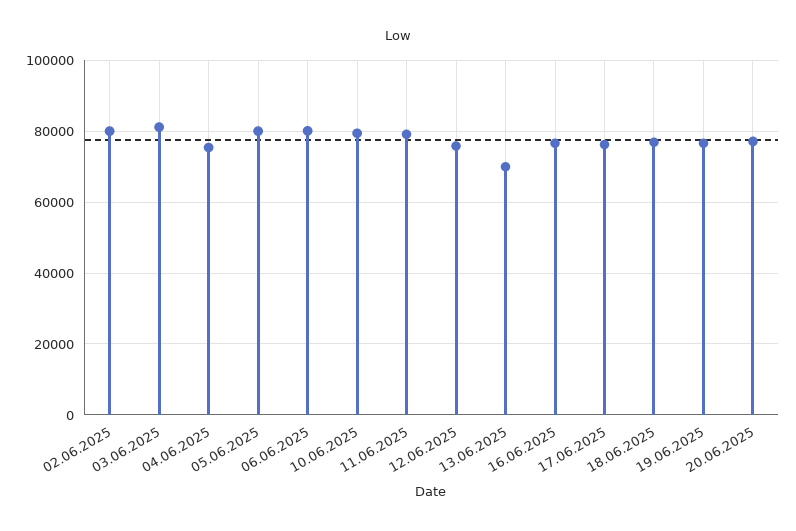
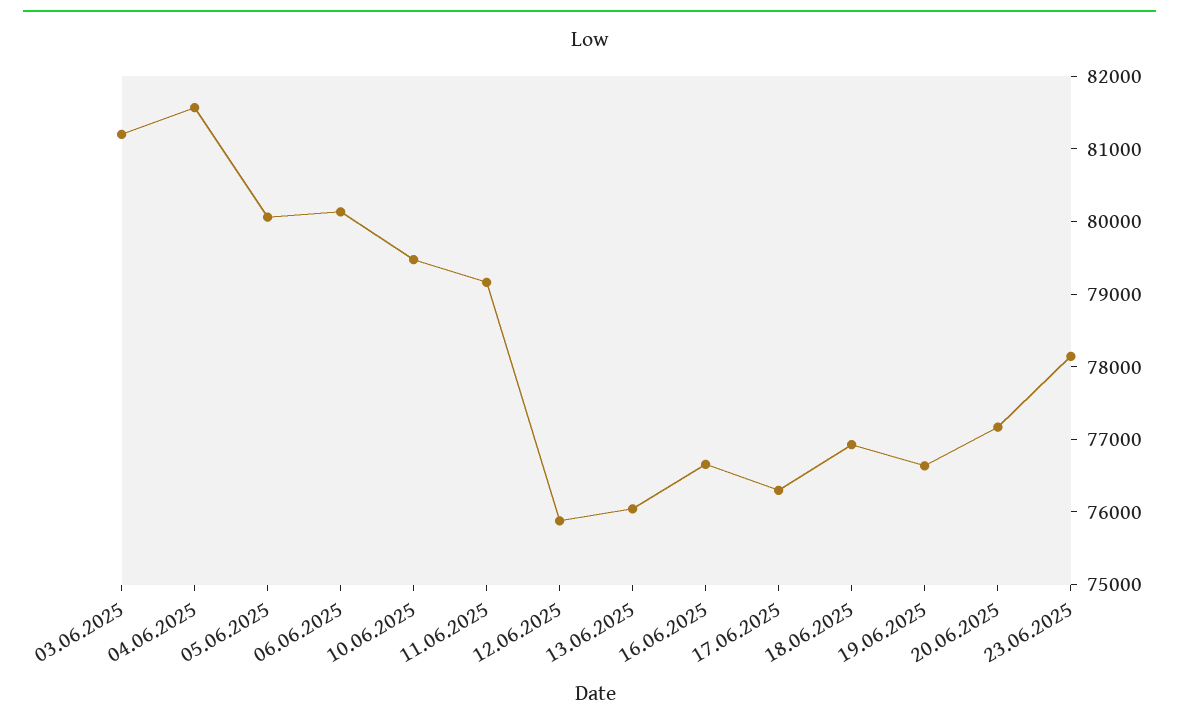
02.06.2025: 80000 -> none
04.06.2025: 76000 -> 81600
13.06.2025: 70000 -> 76000
23.06.2025: none -> 78200

